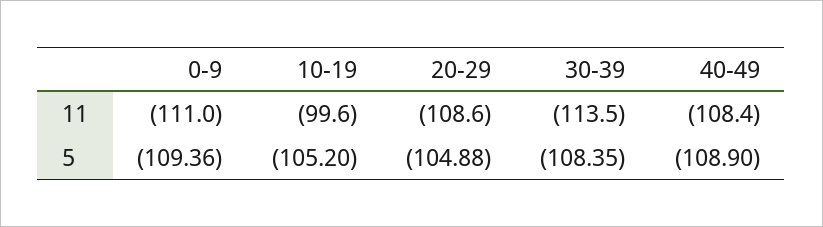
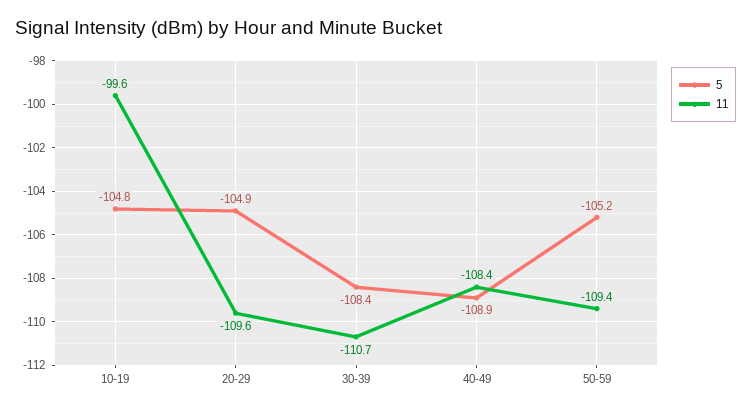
11, 0-9: -111 -> none
11, 20-29: -108.6 -> -109.6
11, 30-39: -113.5 -> -110.7
5, 0-9: -109.36 -> none
5, 10-19: -105.2 -> -104.8
5, 50-59: none -> -105.2
11, 50-59: none -> -109.4

